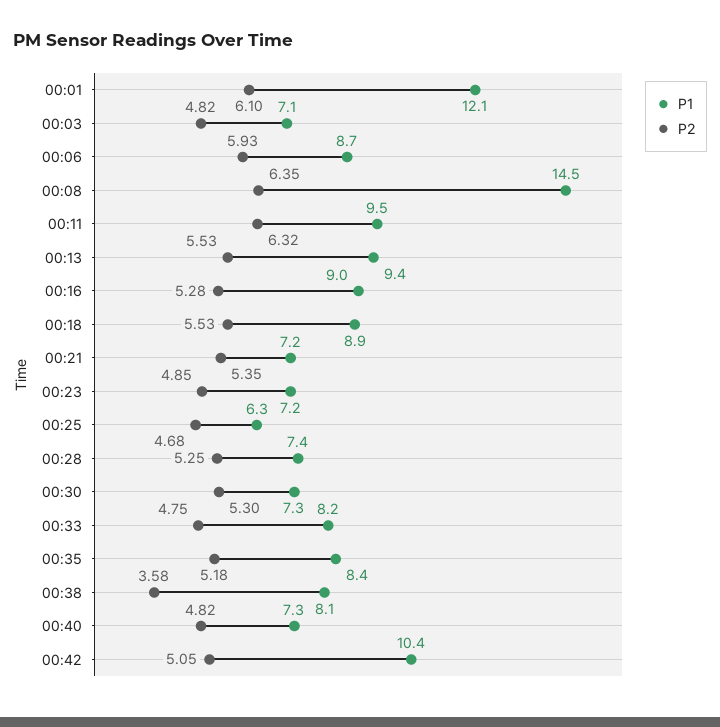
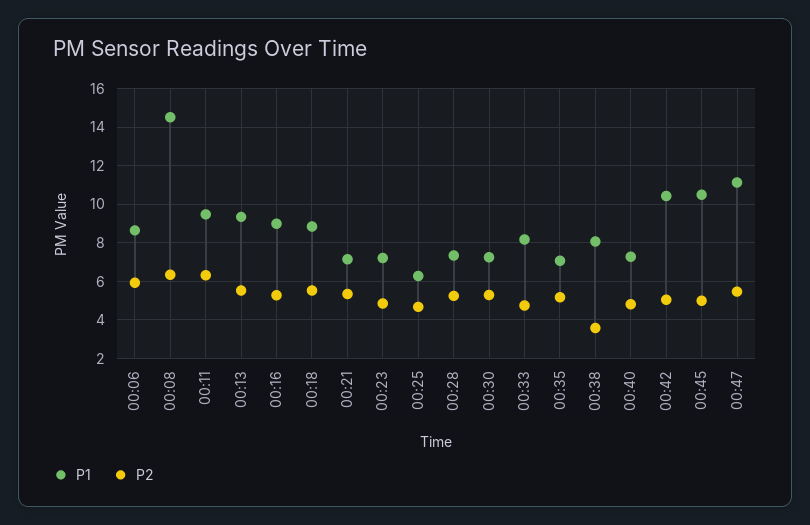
P1, 00:01: 12.1 -> none
P2, 00:01: 6.1 -> none
P1, 00:03: 7.1 -> none
P2, 00:03: 4.82 -> none
P1, 00:35: 8.4 -> 7
P1, 00:45: none -> 10.5
P2, 00:45: none -> 5
P1, 00:47: none -> 11
P2, 00:47: none -> 5.5

